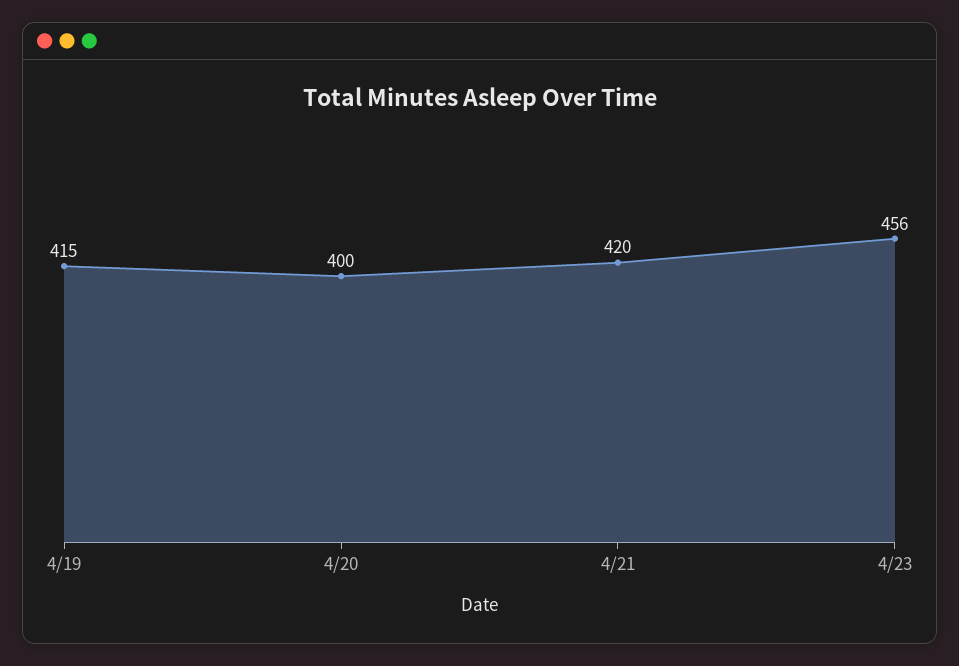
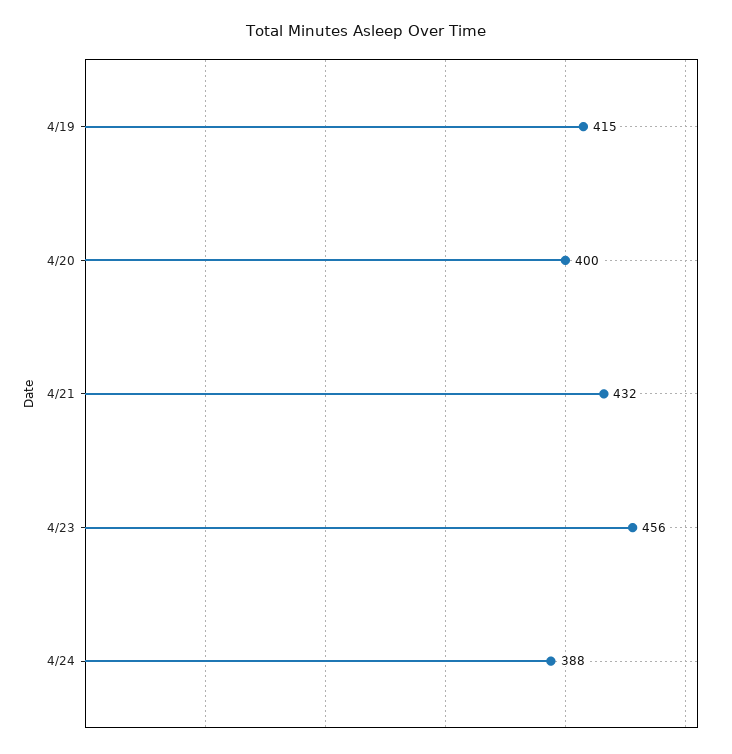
4/21: 420 -> 432
4/24: none -> 388

